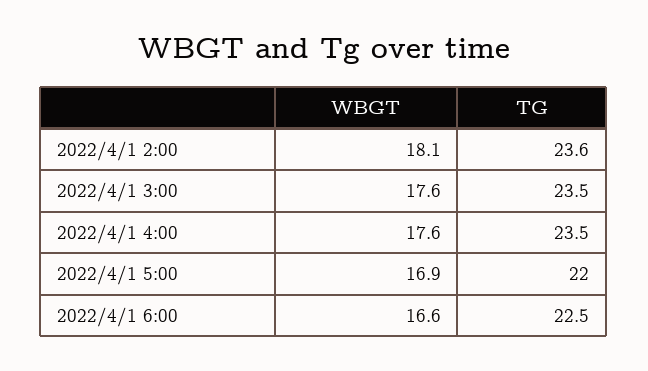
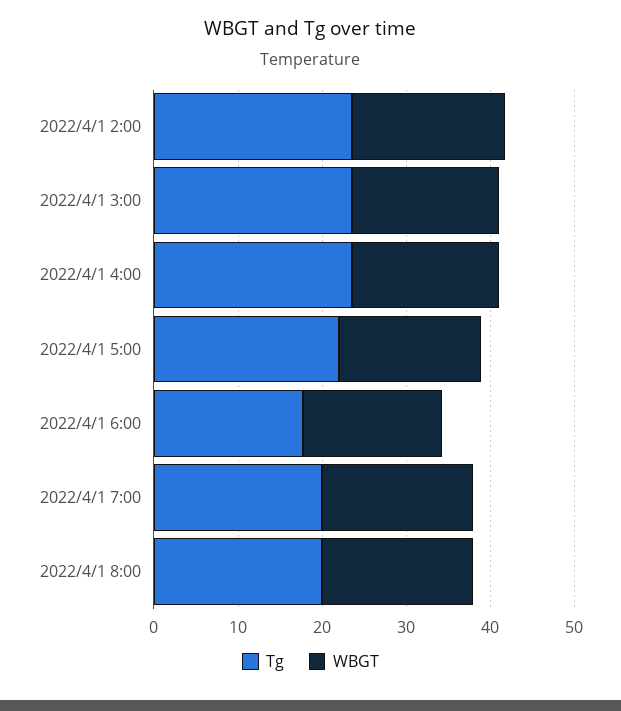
TG, 2022/4/1 6:00: 22.5 -> 18
TG, 2022/4/1 7:00: none -> 20
WBGT, 2022/4/1 7:00: none -> 18
TG, 2022/4/1 8:00: none -> 20
WBGT, 2022/4/1 8:00: none -> 18

